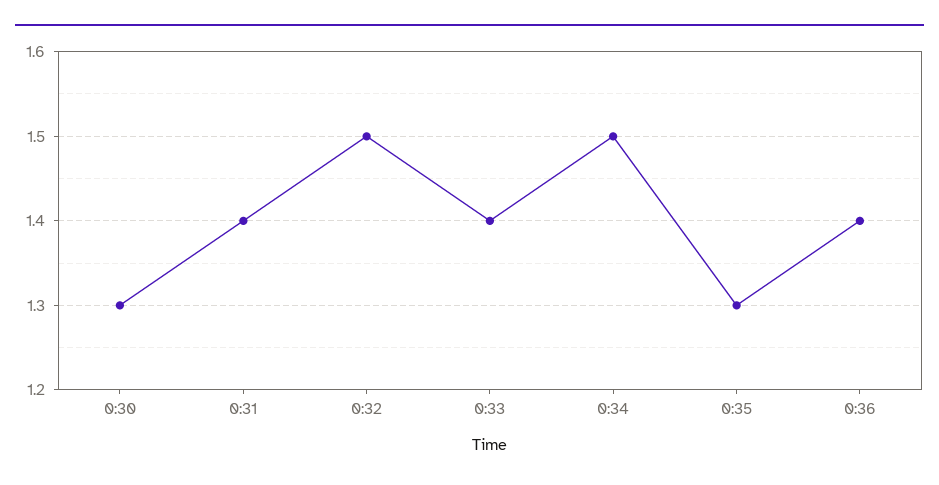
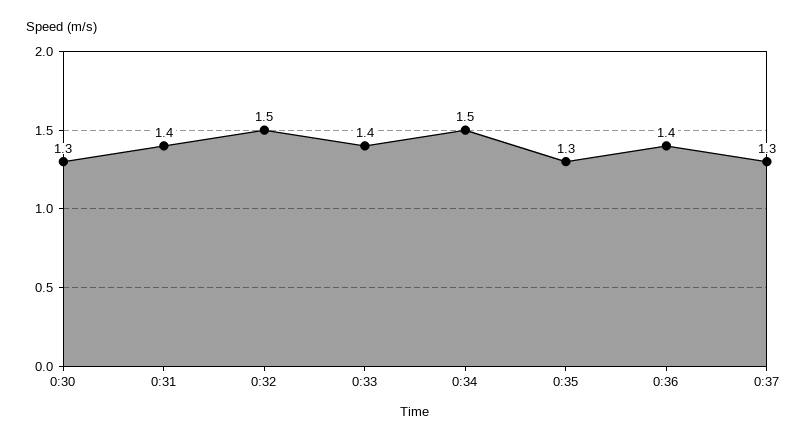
0:37: none -> 1.3

